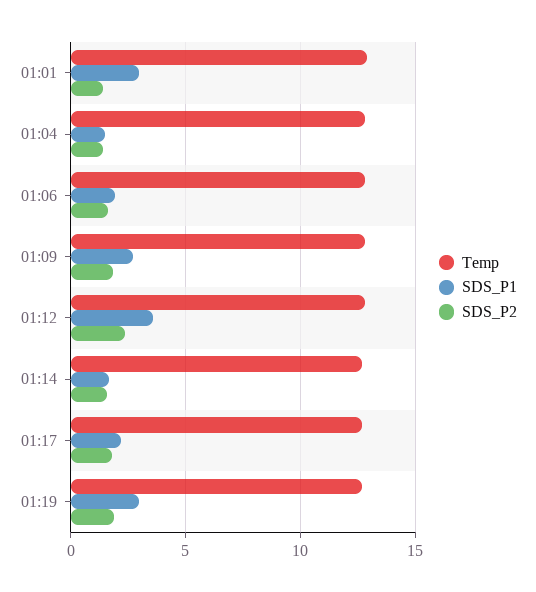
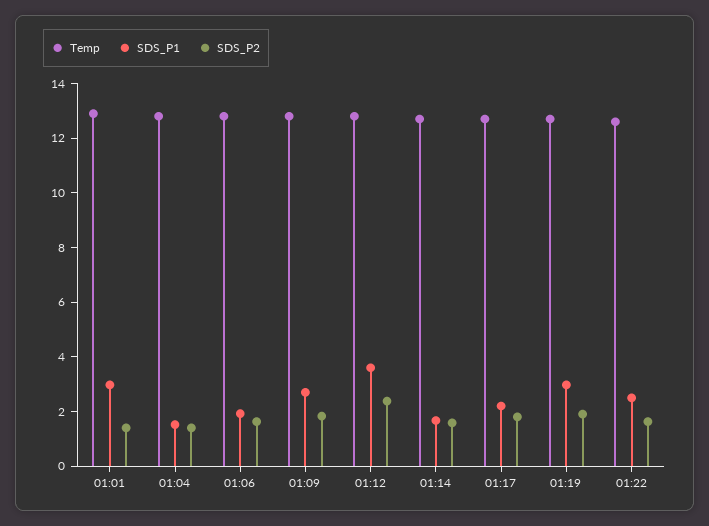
Temp, 01:22: none -> 12.5
SDS_P1, 01:22: none -> 2.5
SDS_P2, 01:22: none -> 1.5

